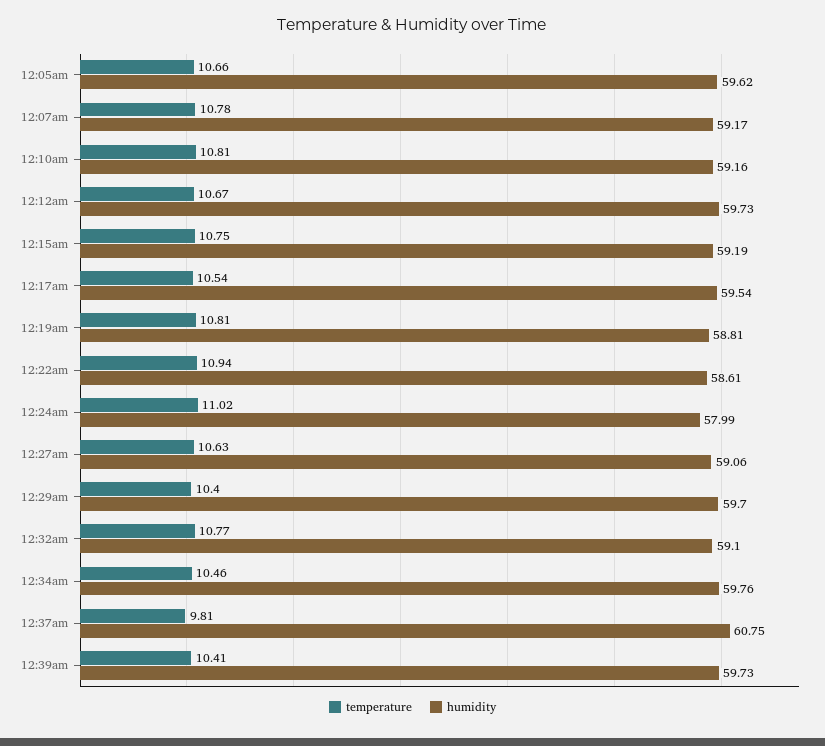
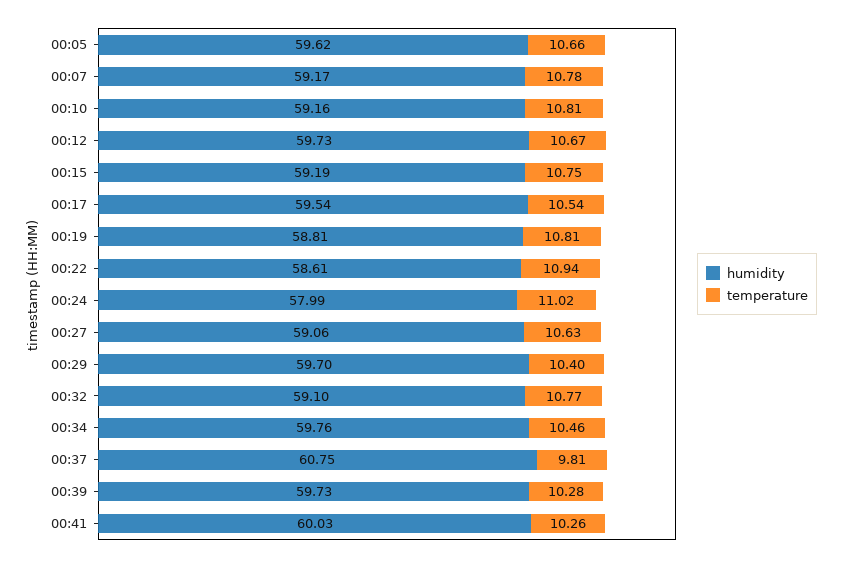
temperature, 12:39am: 10.41 -> 10.28
humidity, 00:41: none -> 60.03
temperature, 00:41: none -> 10.26

